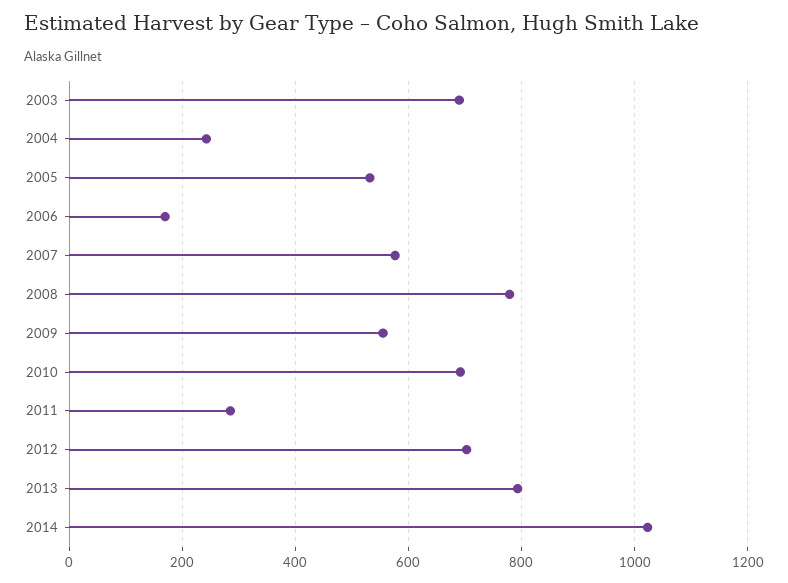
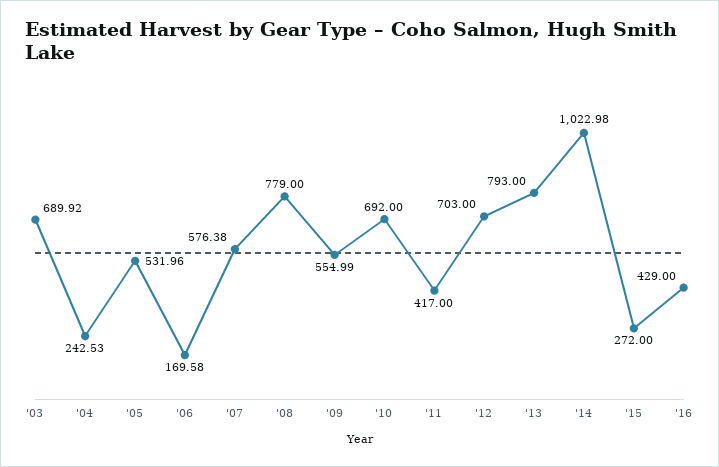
2011: 280 -> 417
'15: none -> 272
'16: none -> 429

